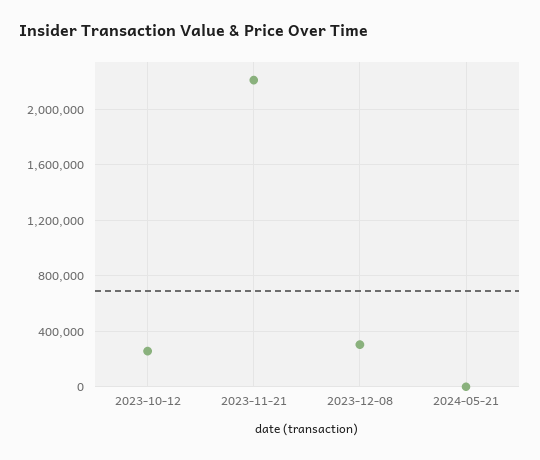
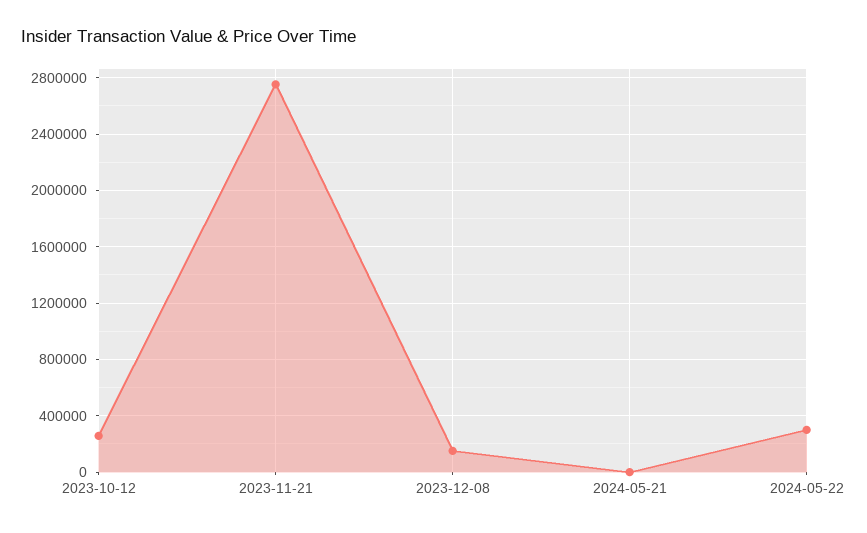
2023-11-21: 2200000 -> 2750000
2023-12-08: 300000 -> 150000
2024-05-22: none -> 300000

